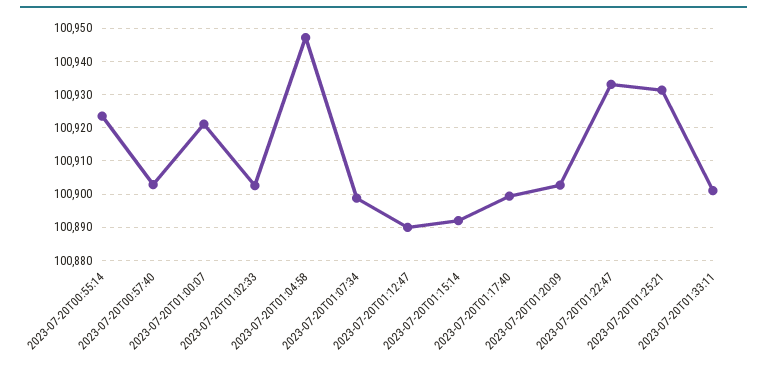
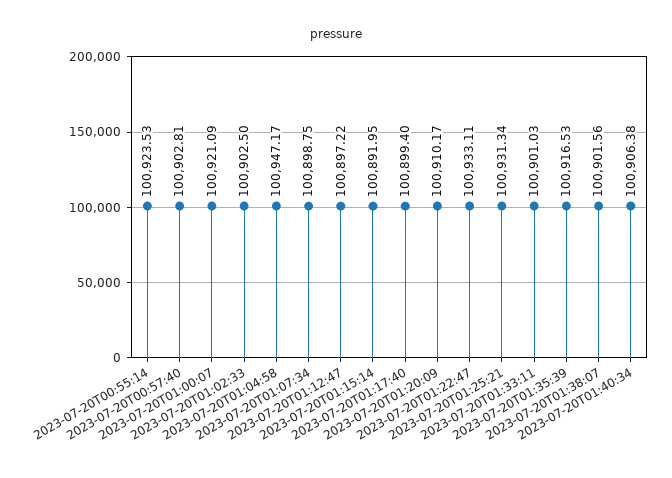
2023-07-20T01:12:47: 100890 -> 100897.22
2023-07-20T01:20:09: 100902 -> 100910.17
2023-07-20T01:35:39: none -> 100916.53
2023-07-20T01:38:07: none -> 100901.56
2023-07-20T01:40:34: none -> 100906.38

